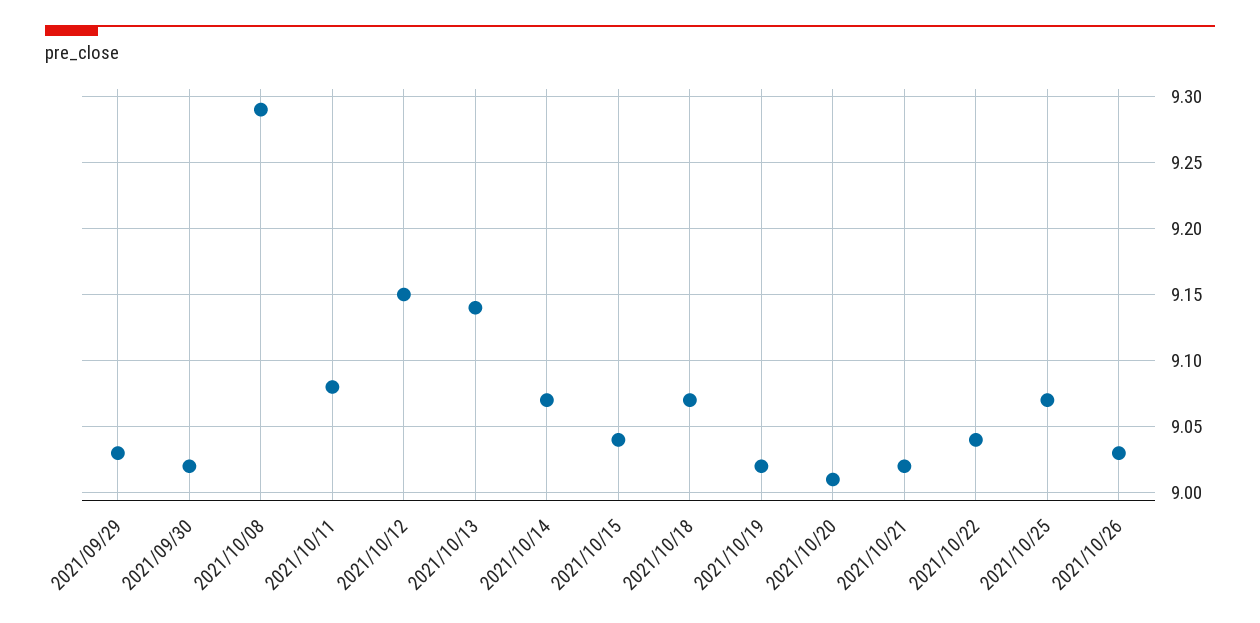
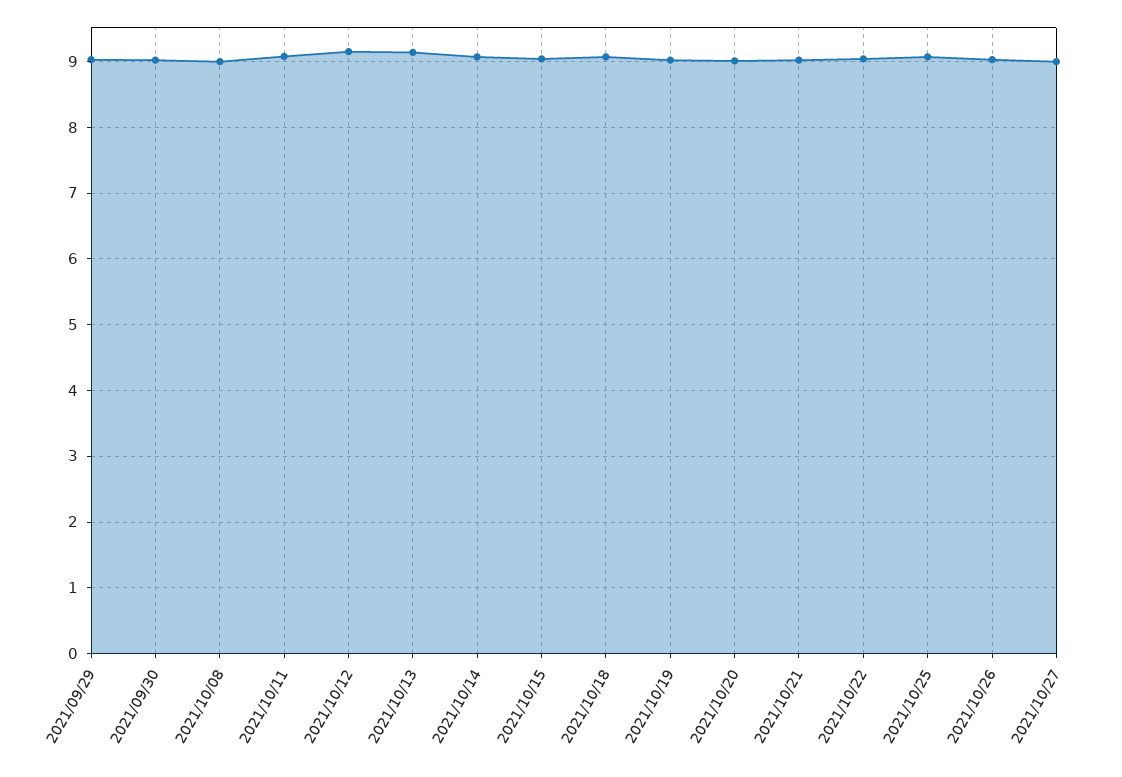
2021/10/08: 9.29 -> 9
2021/10/27: none -> 9

